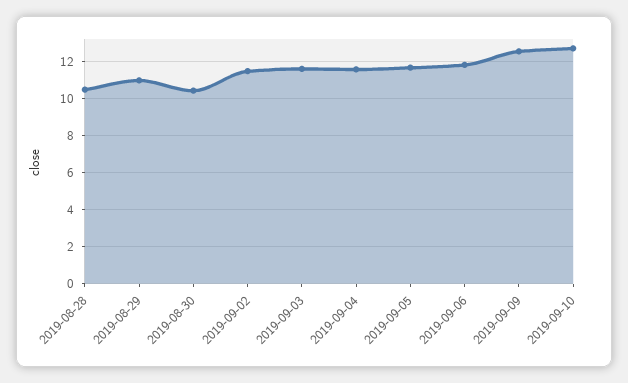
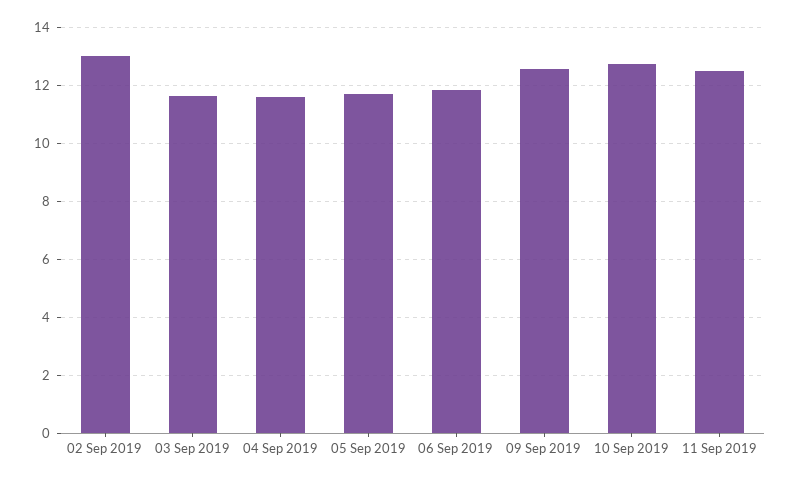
2019-08-28: 10.5 -> none
2019-08-29: 11 -> none
2019-08-30: 10.5 -> none
2019-09-02: 11.5 -> 13
11 Sep 2019: none -> 12.5

